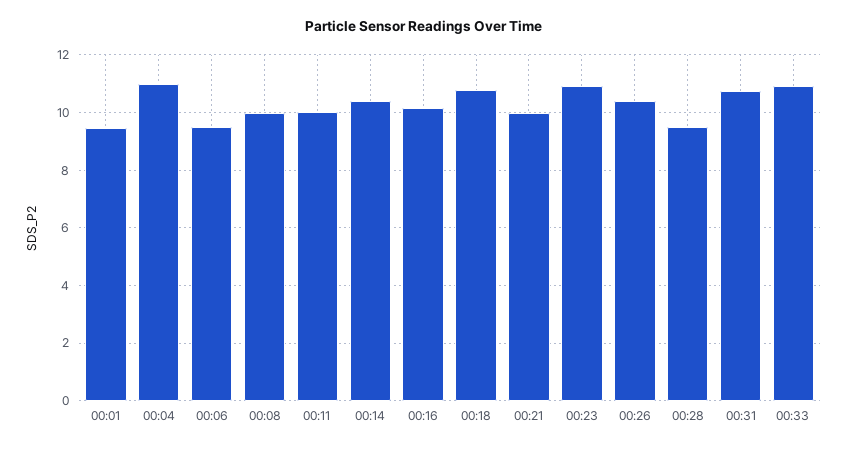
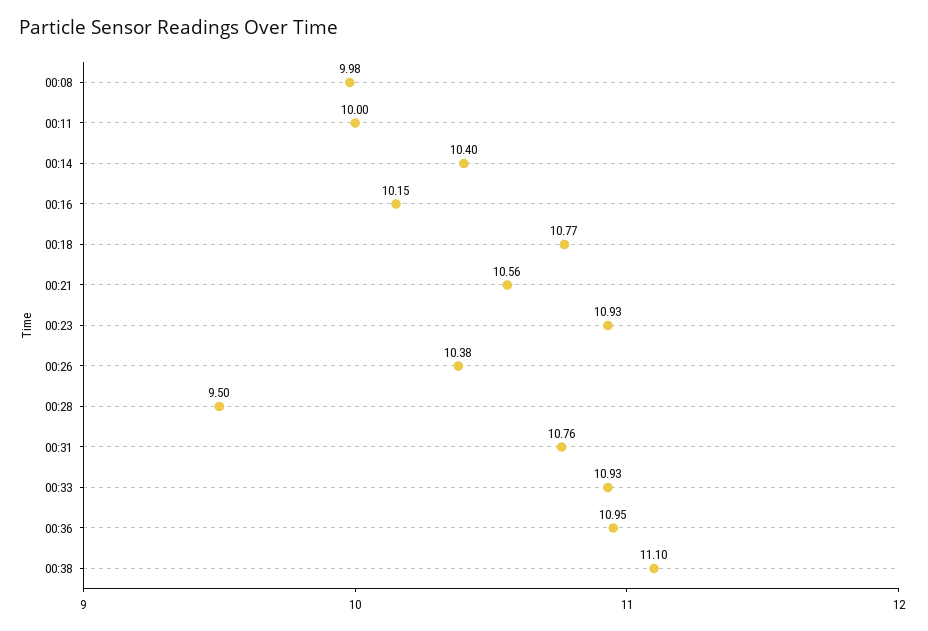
00:01: 9.5 -> none
00:04: 11 -> none
00:06: 9.5 -> none
00:21: 10 -> 10.56
00:36: none -> 10.95
00:38: none -> 11.1

